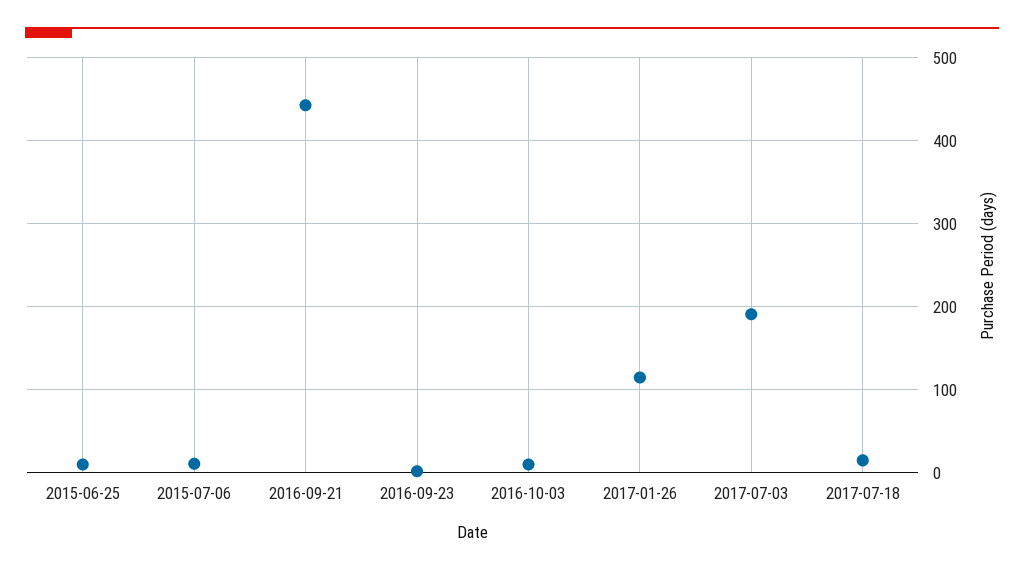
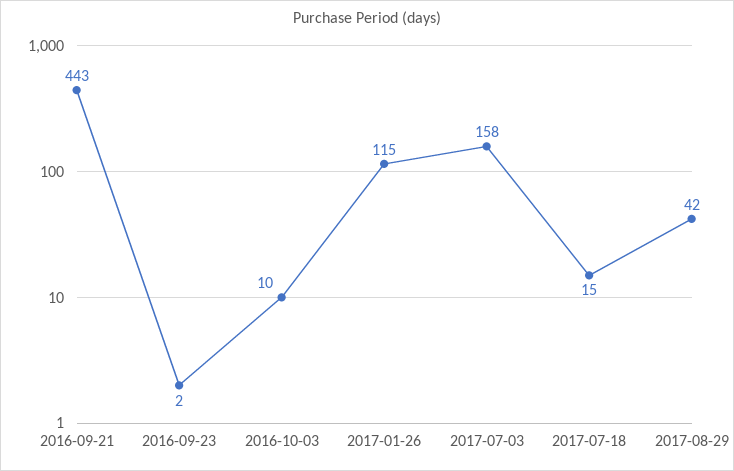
2015-06-25: 10 -> none
2015-07-06: 10 -> none
2017-07-03: 190 -> 158
2017-08-29: none -> 42

